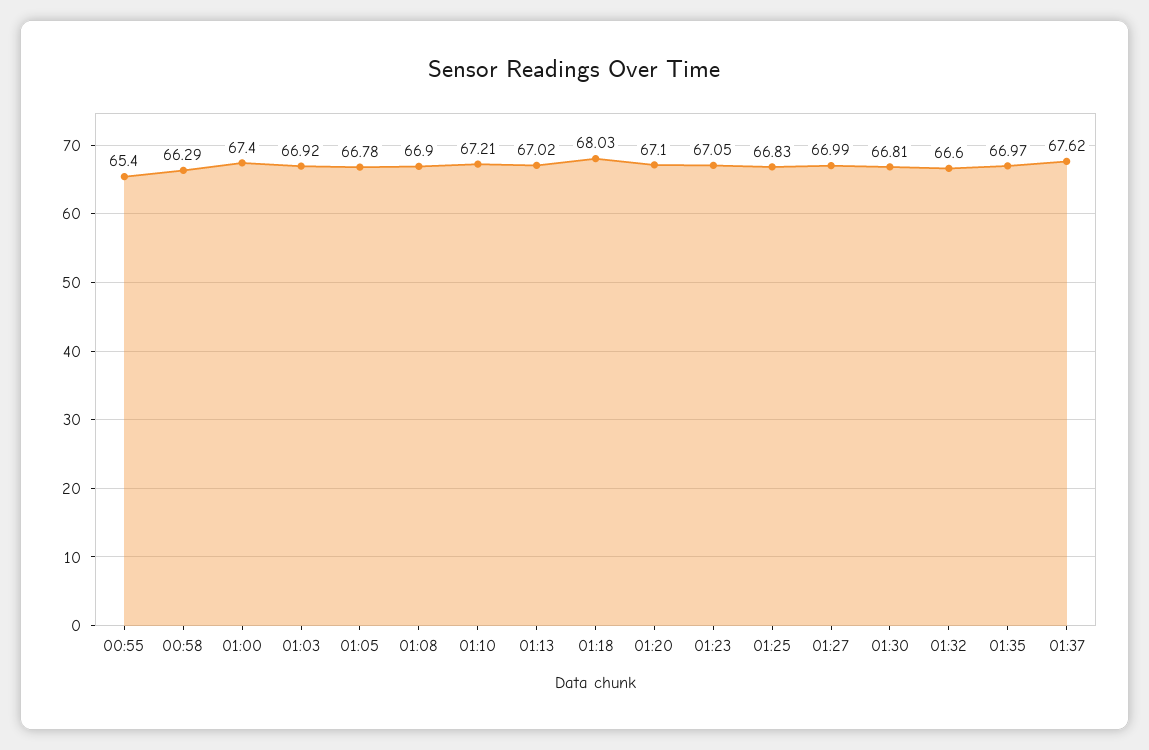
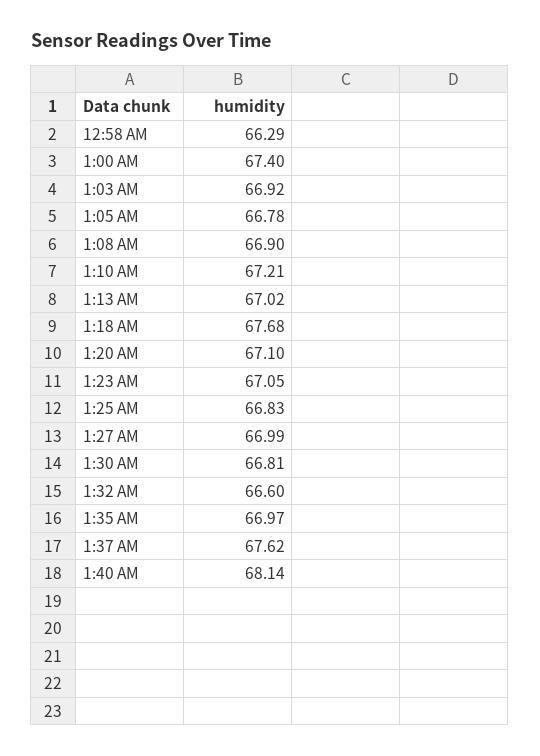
00:55: 65.4 -> none
01:18: 68.03 -> 67.68
1:40 AM: none -> 68.14

